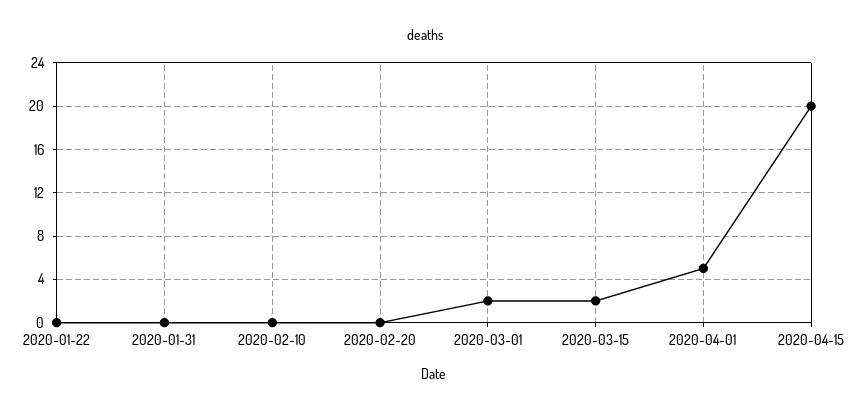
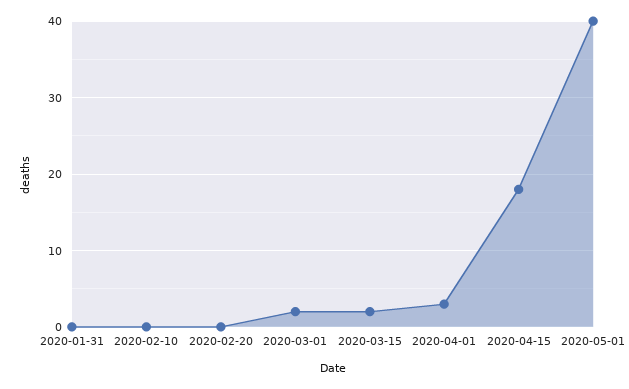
2020-01-22: 0 -> none
2020-04-01: 5 -> 3
2020-04-15: 20 -> 18
2020-05-01: none -> 40

